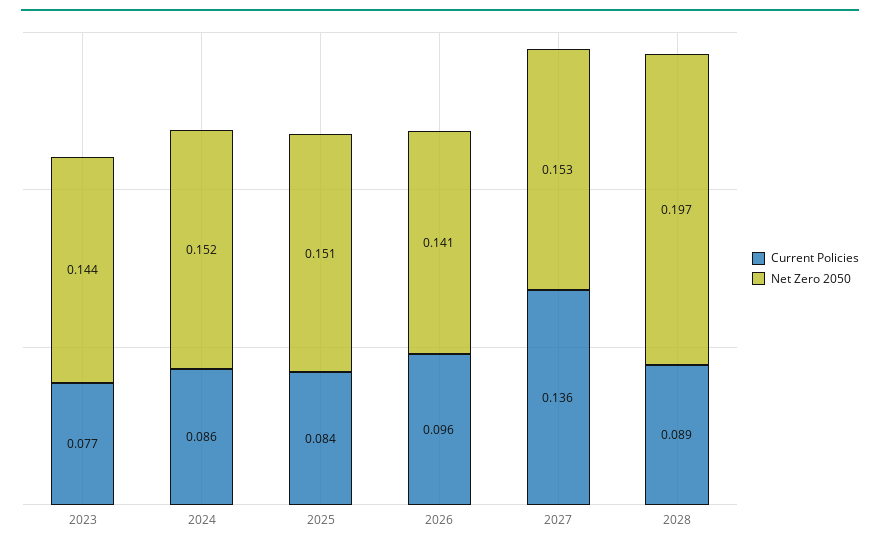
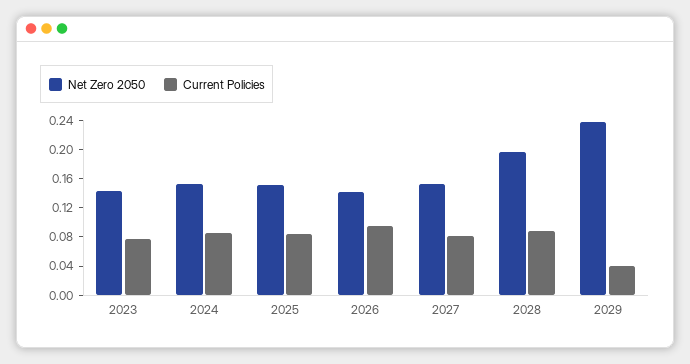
Current Policies, 2027: 0.136 -> 0.08
Net Zero 2050, 2029: none -> 0.24
Current Policies, 2029: none -> 0.04

